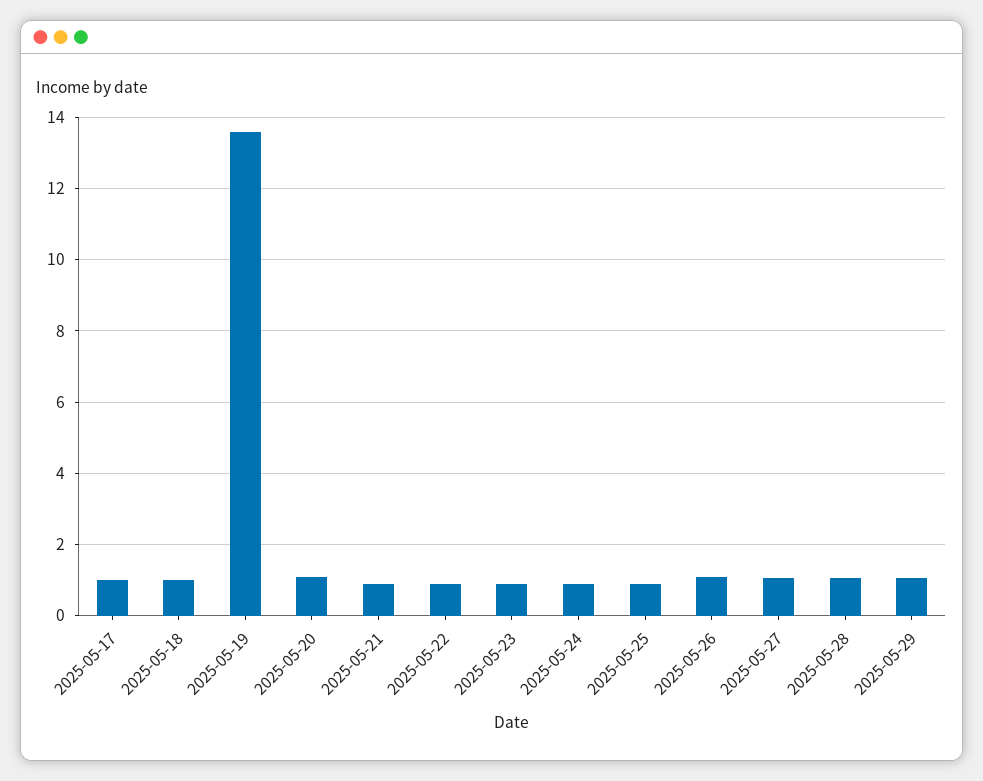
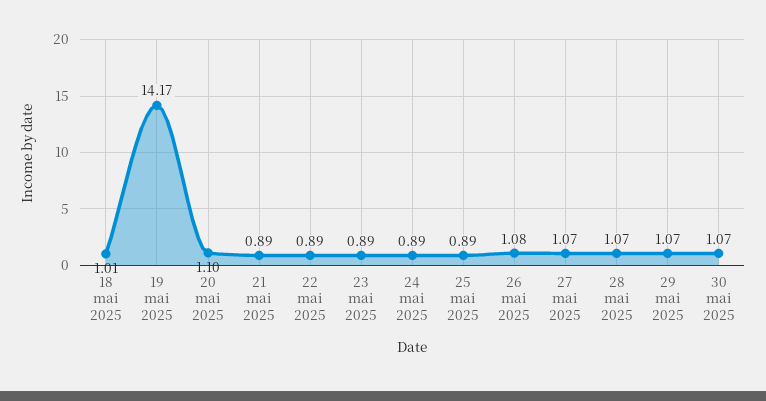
2025-05-17: 1 -> none
2025-05-19: 13.6 -> 14.17
30 mai 2025: none -> 1.07

